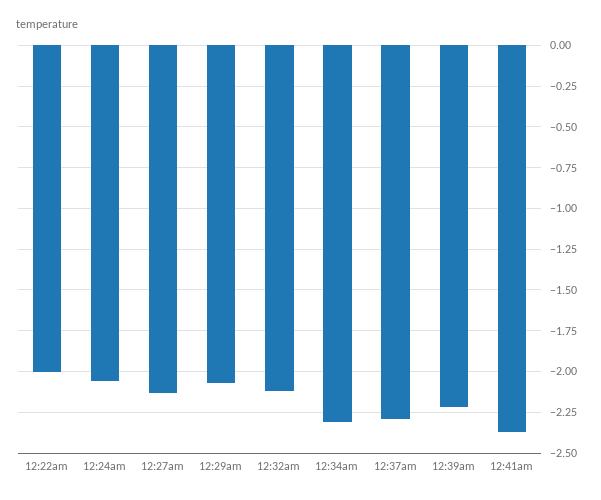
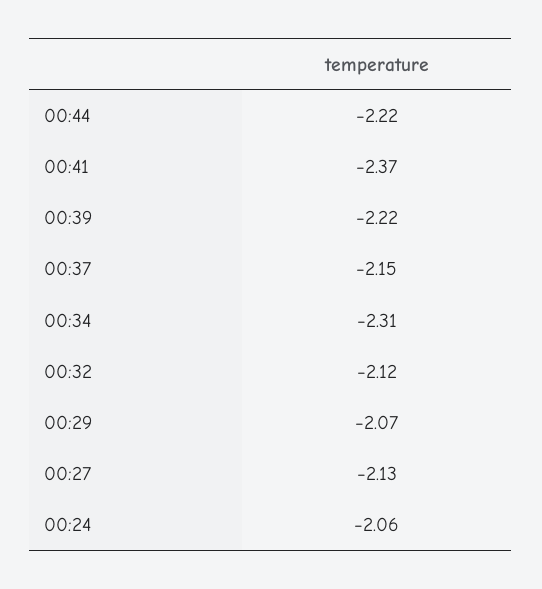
12:22am: -2 -> none
12:37am: -2.3 -> -2.15
00:44: none -> -2.22

